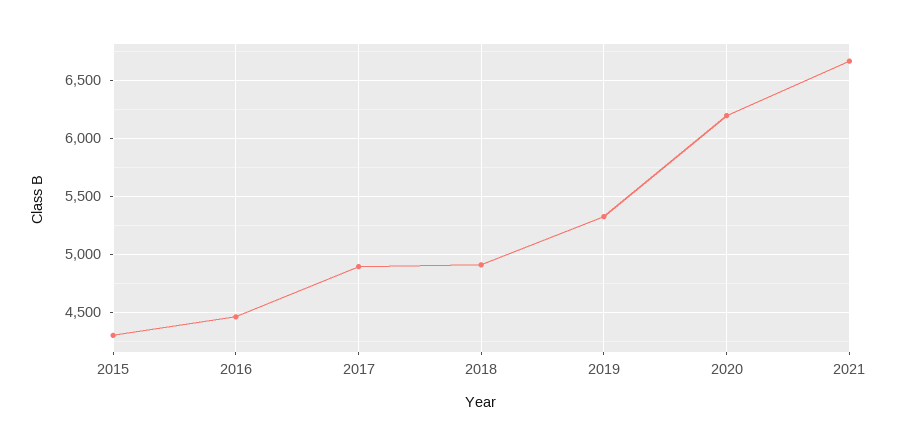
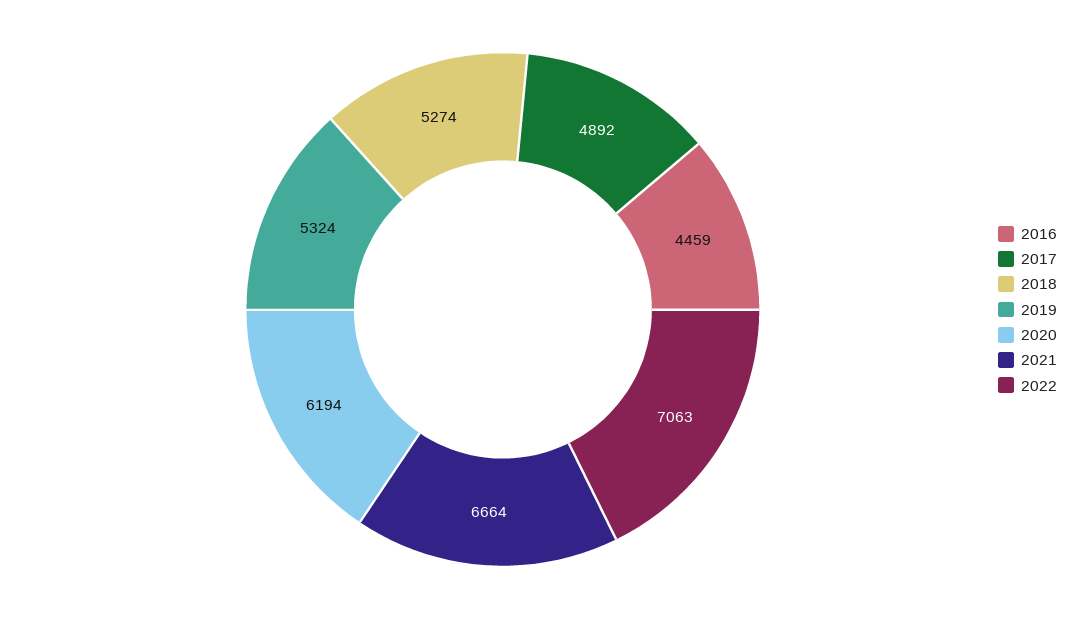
2015: 4300 -> none
2018: 4900 -> 5274
2022: none -> 7063

